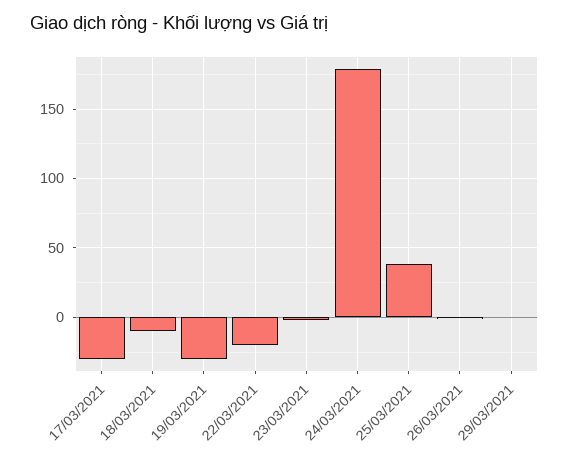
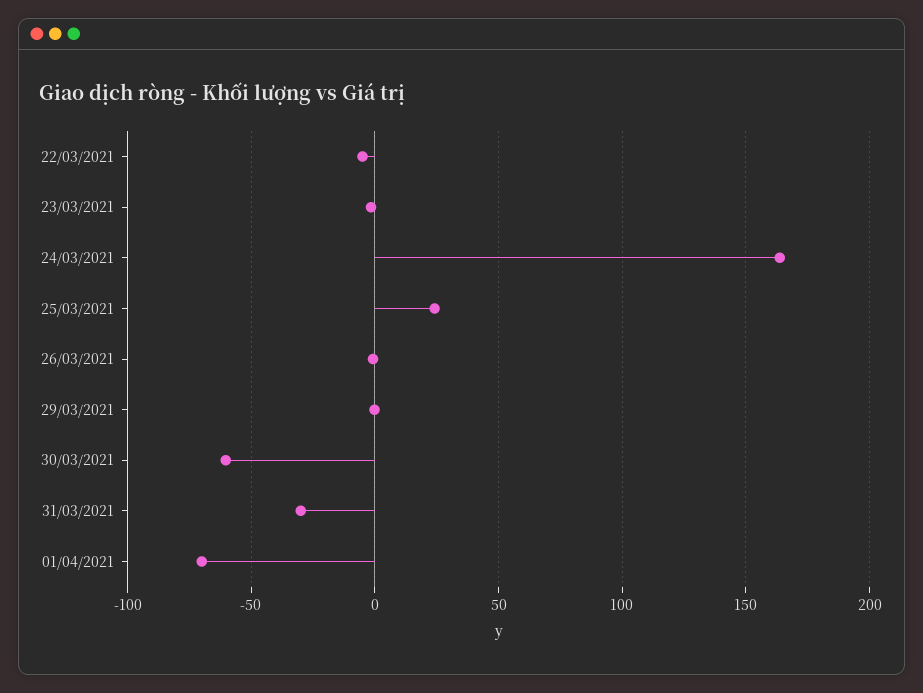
17/03/2021: -30 -> none
18/03/2021: -10 -> none
19/03/2021: -30 -> none
22/03/2021: -20 -> -5
24/03/2021: 180 -> 165
25/03/2021: 40 -> 25
30/03/2021: none -> -60
31/03/2021: none -> -30
01/04/2021: none -> -70

